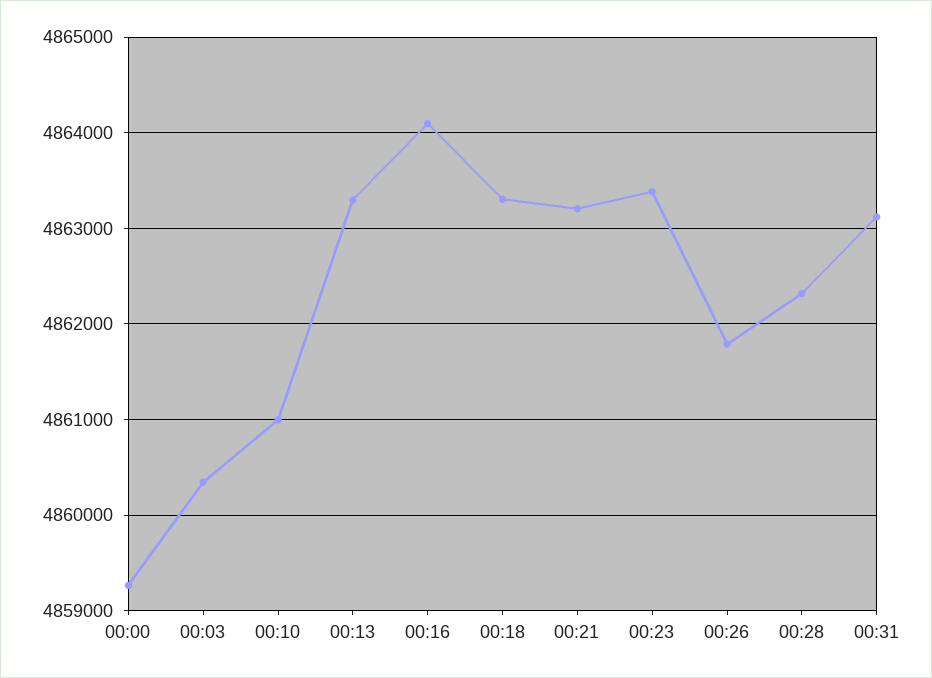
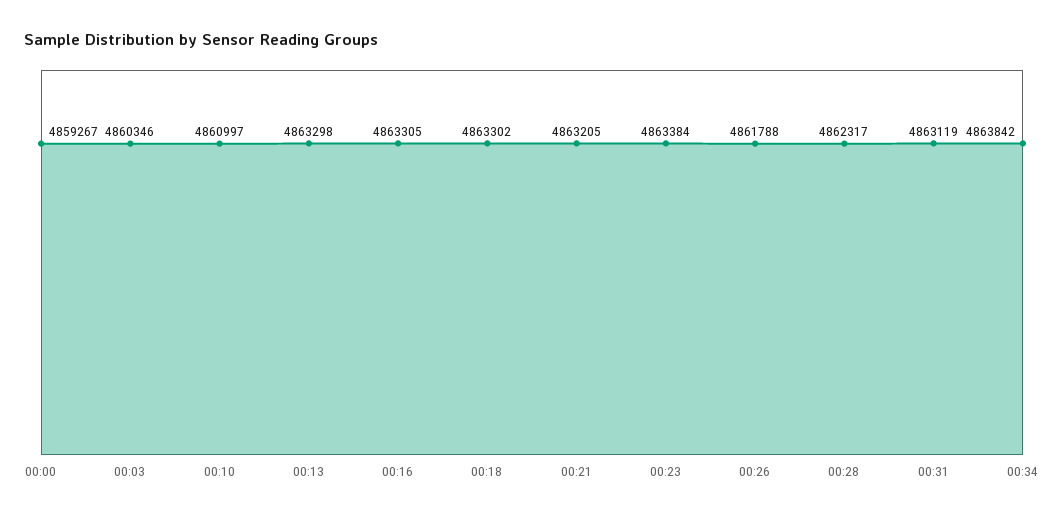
00:16: 4864100 -> 4863305
00:34: none -> 4863842

